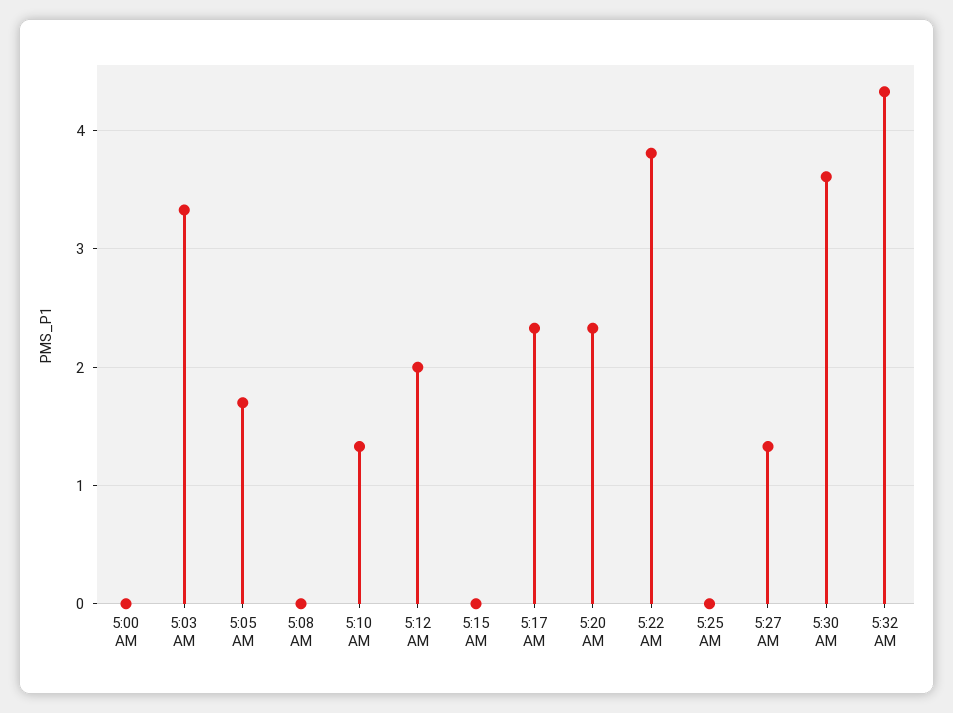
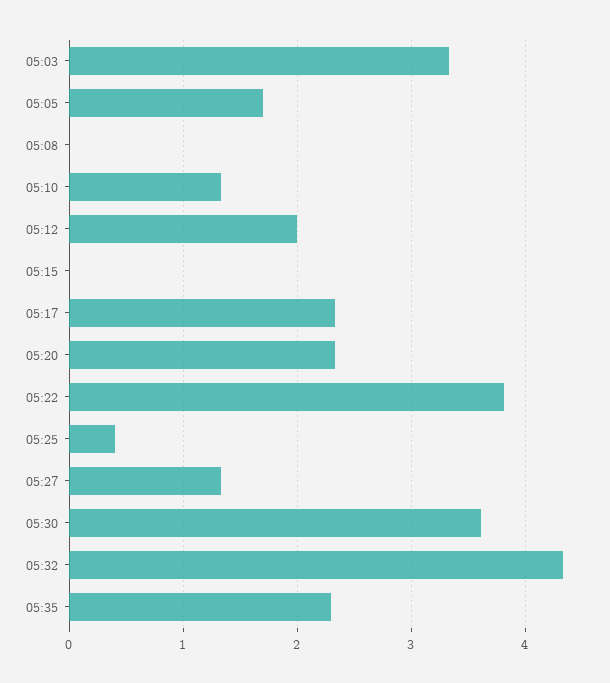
5:00 AM: 0 -> none
5:25 AM: 0 -> 0.4
05:35: none -> 2.3

